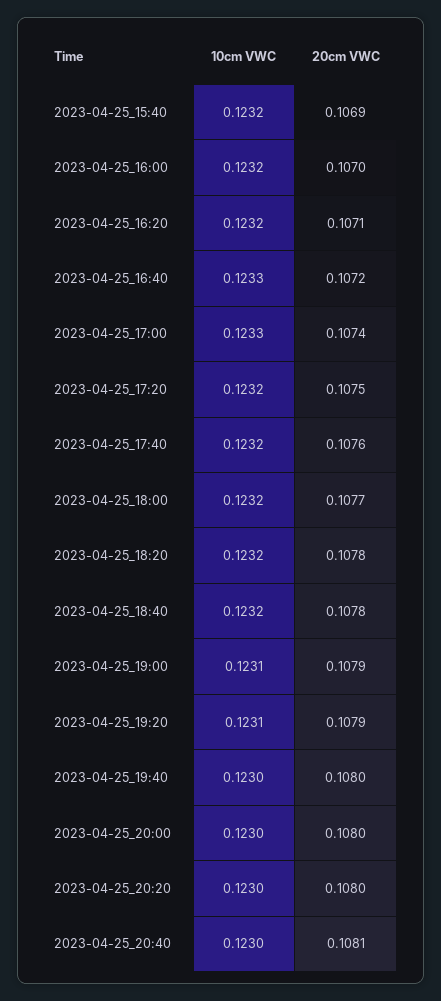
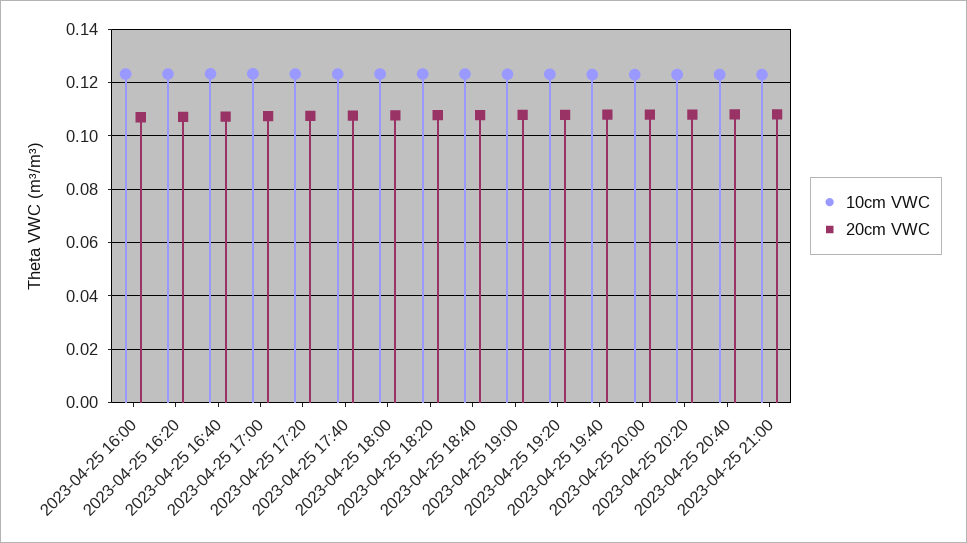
10cm VWC, 2023-04-25_15:40: 0.1232 -> none
20cm VWC, 2023-04-25_15:40: 0.1069 -> none
10cm VWC, 2023-04-25 21:00: none -> 0.1225
20cm VWC, 2023-04-25 21:00: none -> 0.1075

